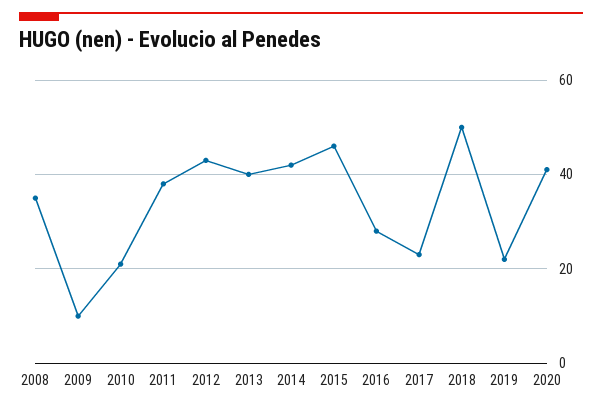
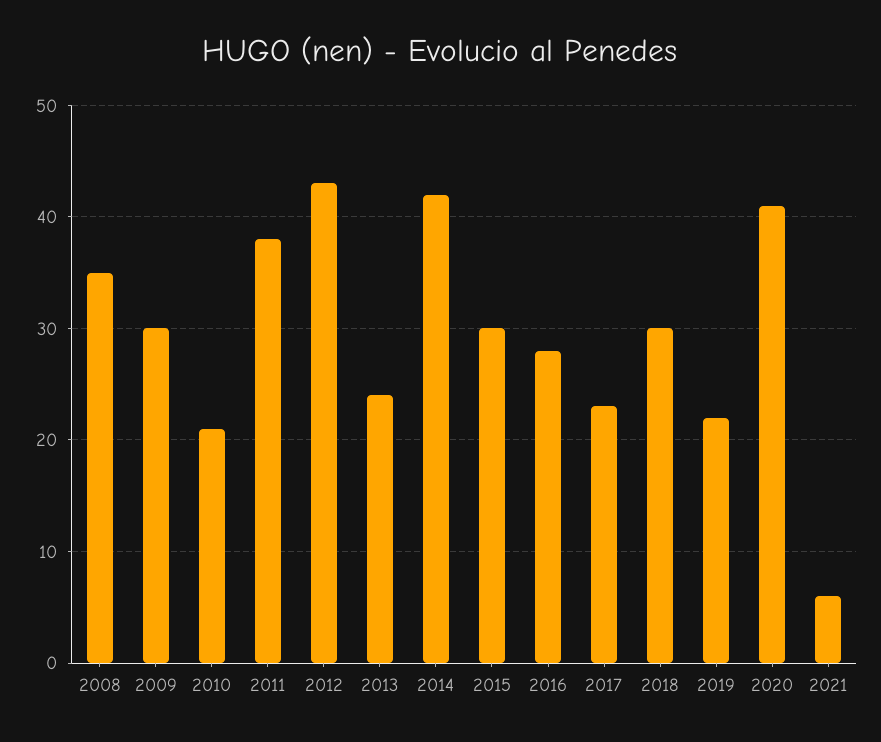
2009: 10 -> 30
2013: 40 -> 24
2015: 45 -> 30
2018: 50 -> 30
2021: none -> 6

